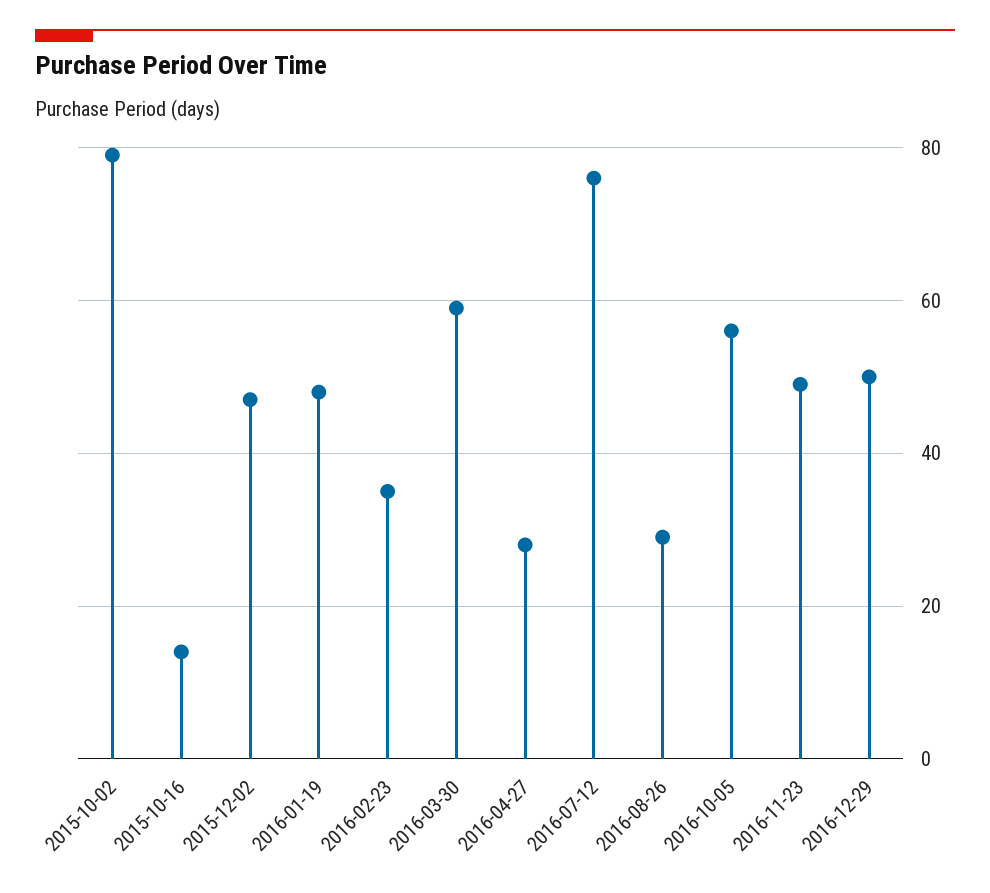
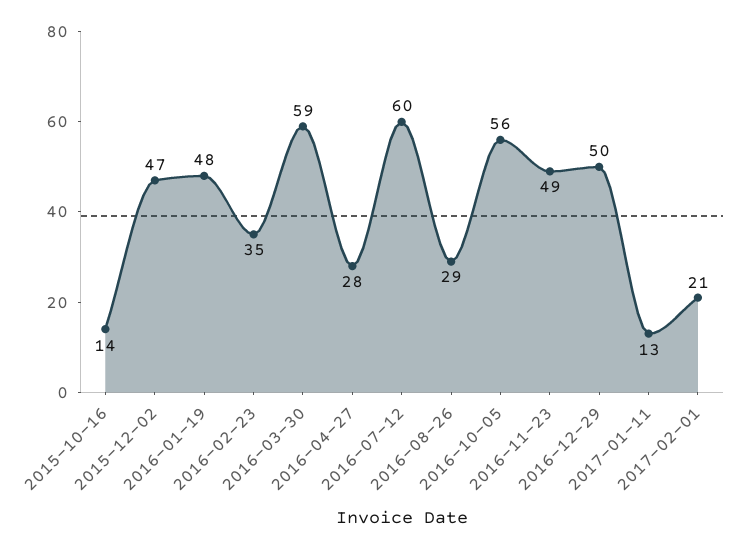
2015-10-02: 80 -> none
2016-07-12: 75 -> 60
2017-01-11: none -> 13
2017-02-01: none -> 21

